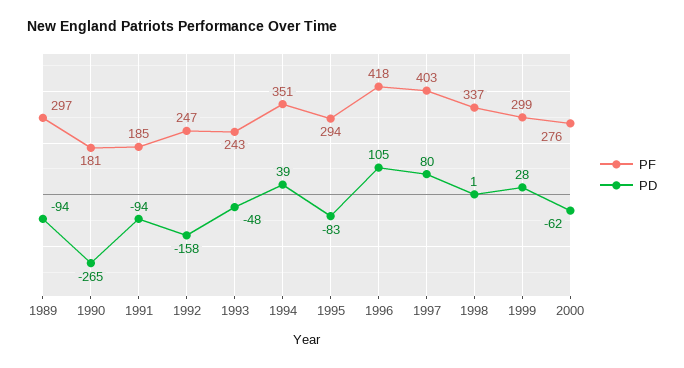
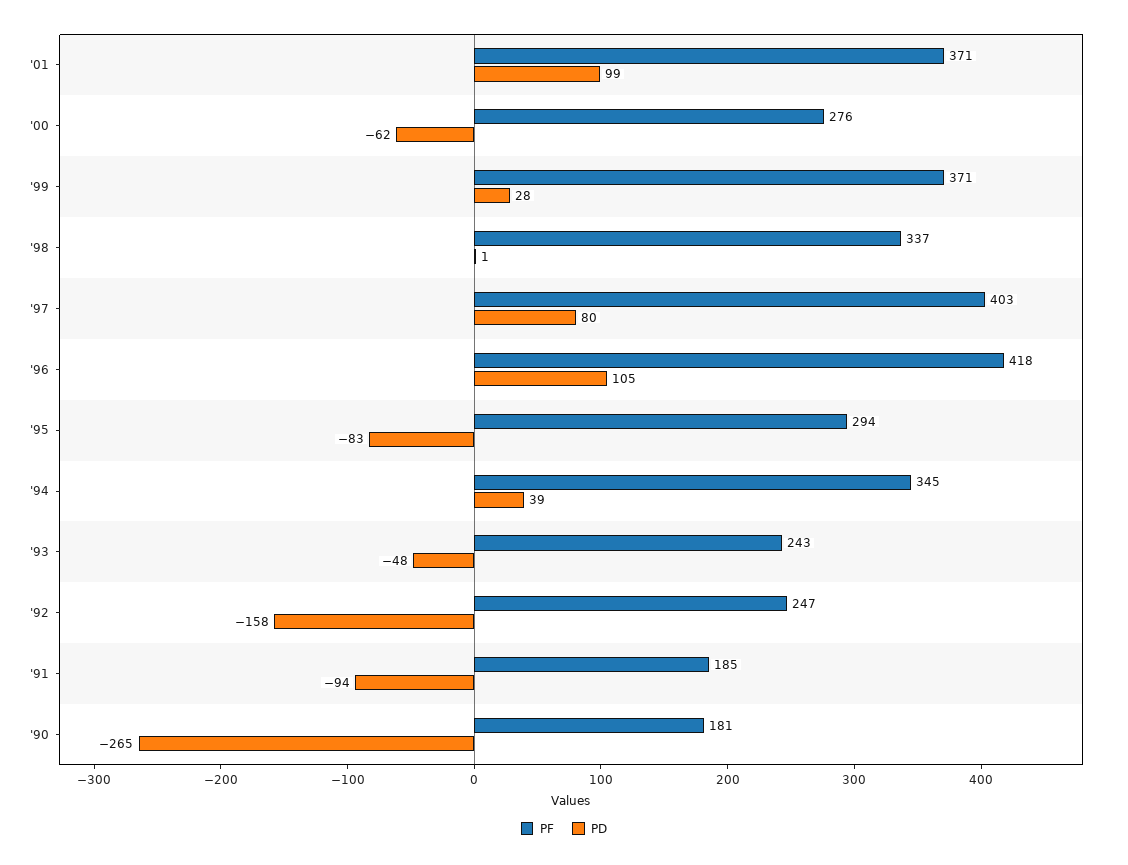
PF, 1989: 297 -> none
PD, 1989: -94 -> none
PF, 1994: 351 -> 345
PF, 1999: 299 -> 371
PF, '01: none -> 371
PD, '01: none -> 99

